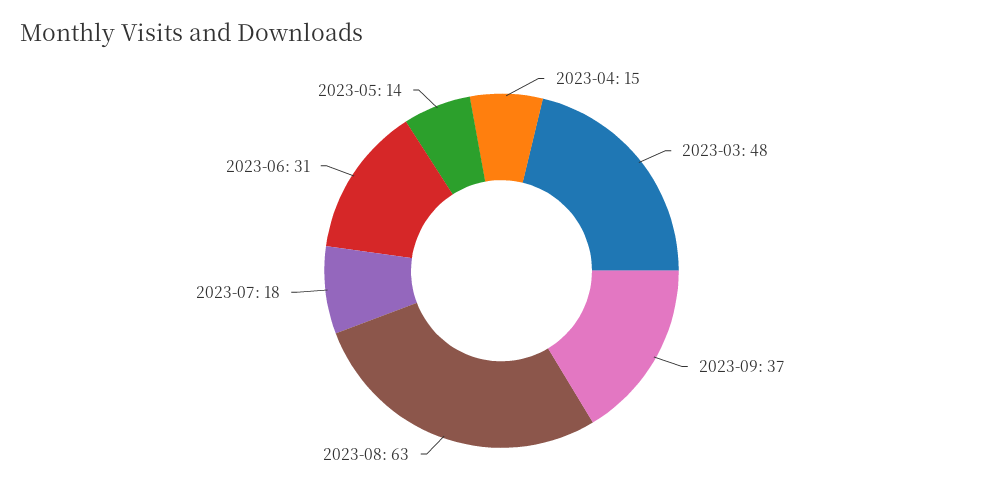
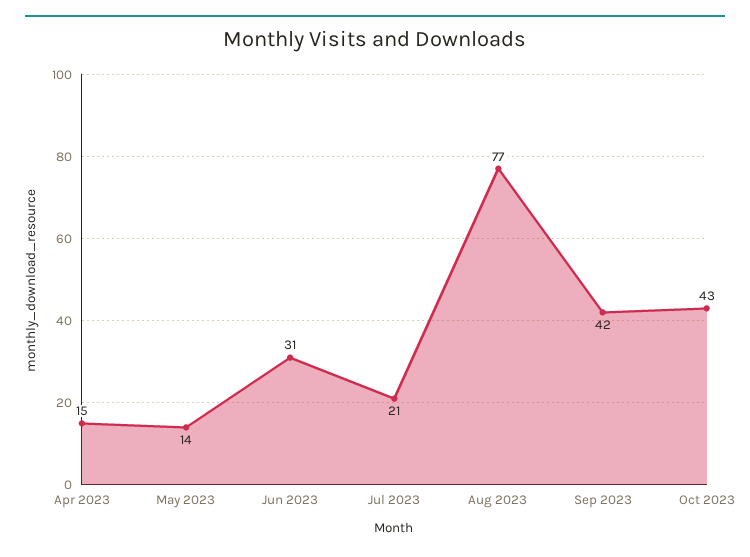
2023-03: 48 -> none
2023-09: 37 -> 42
2023-08: 63 -> 77
2023-07: 18 -> 21
Oct 2023: none -> 43

